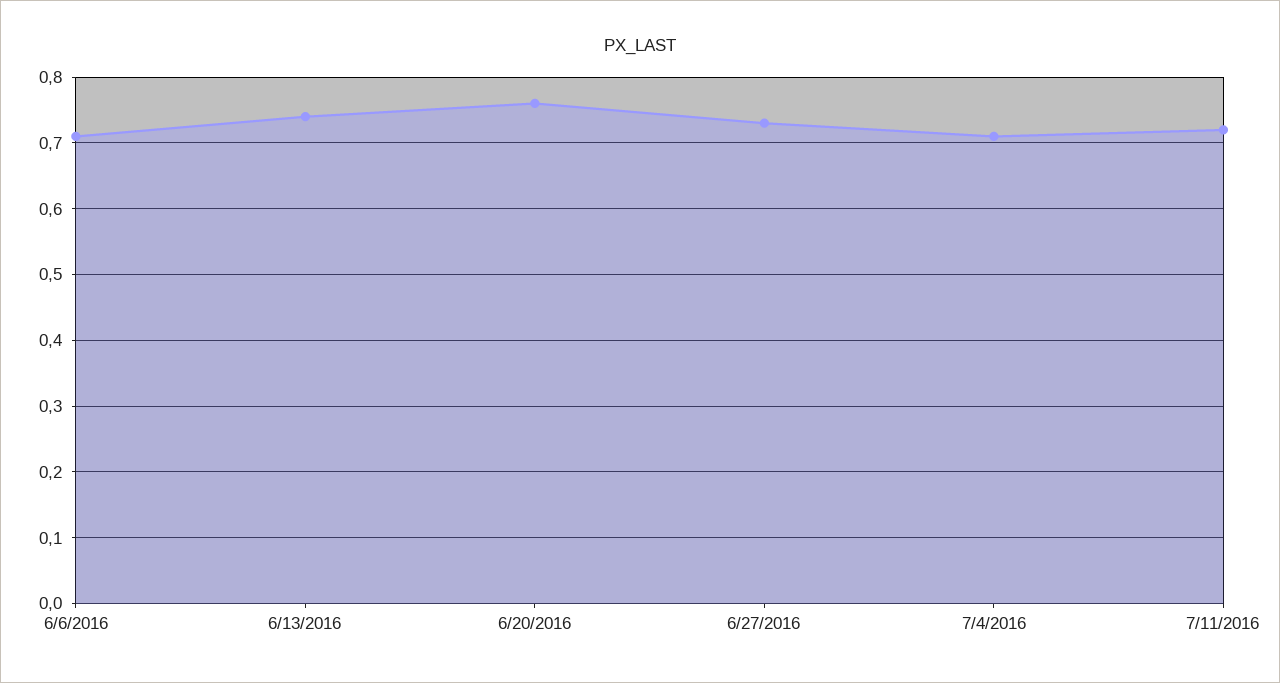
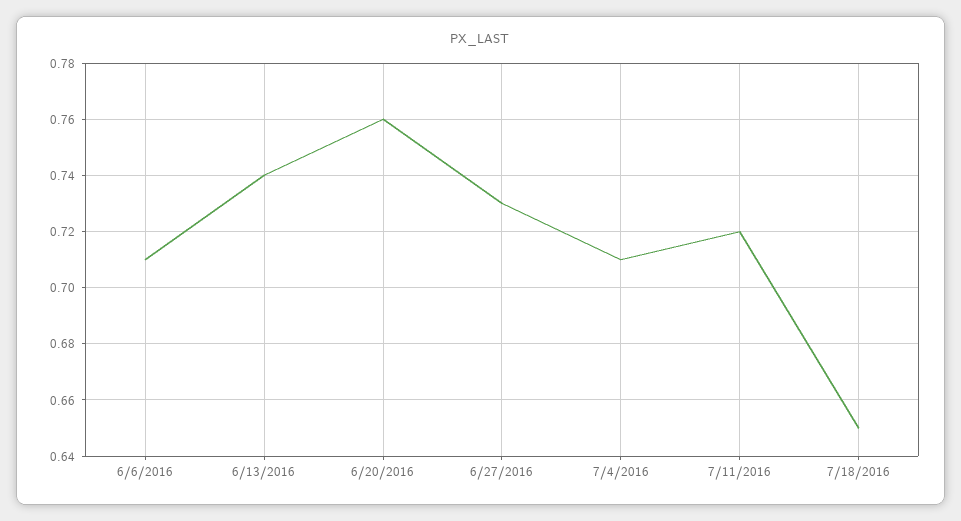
7/18/2016: none -> 0.65

